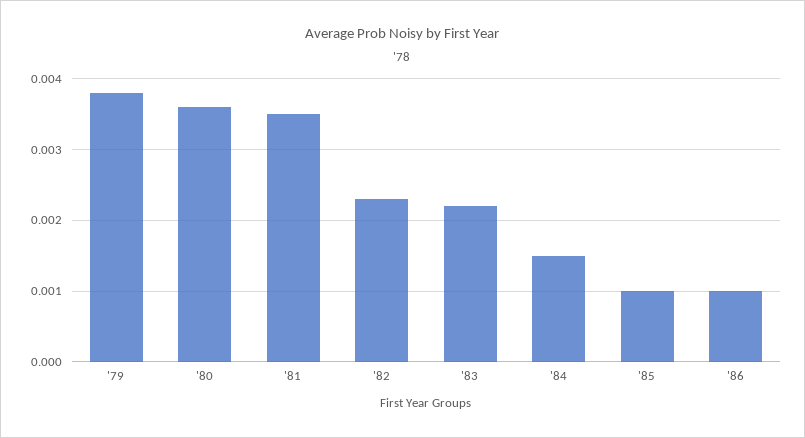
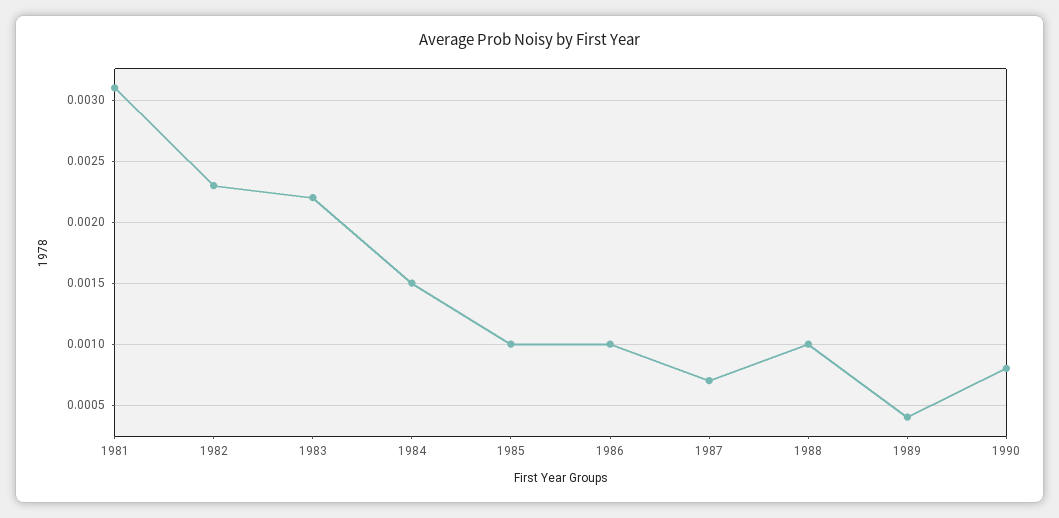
'79: 0.0038 -> none
'80: 0.0036 -> none
'81: 0.0035 -> 0.0031
1987: none -> 0.0007
1988: none -> 0.001
1989: none -> 0.0004
1990: none -> 0.0008

